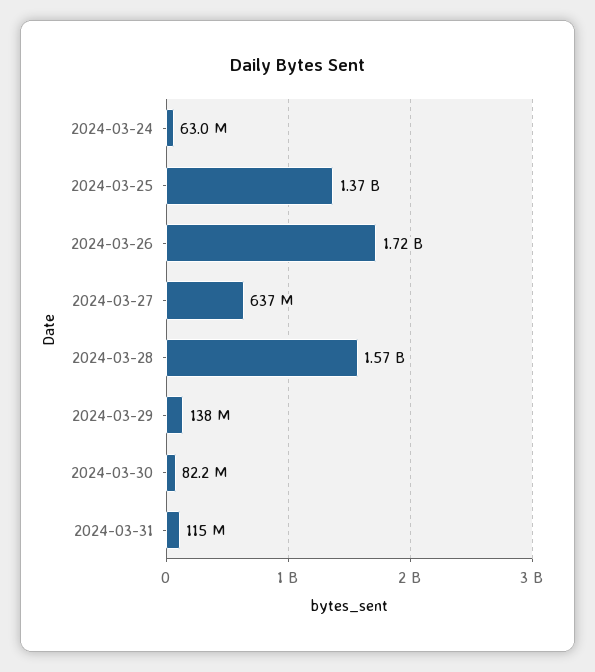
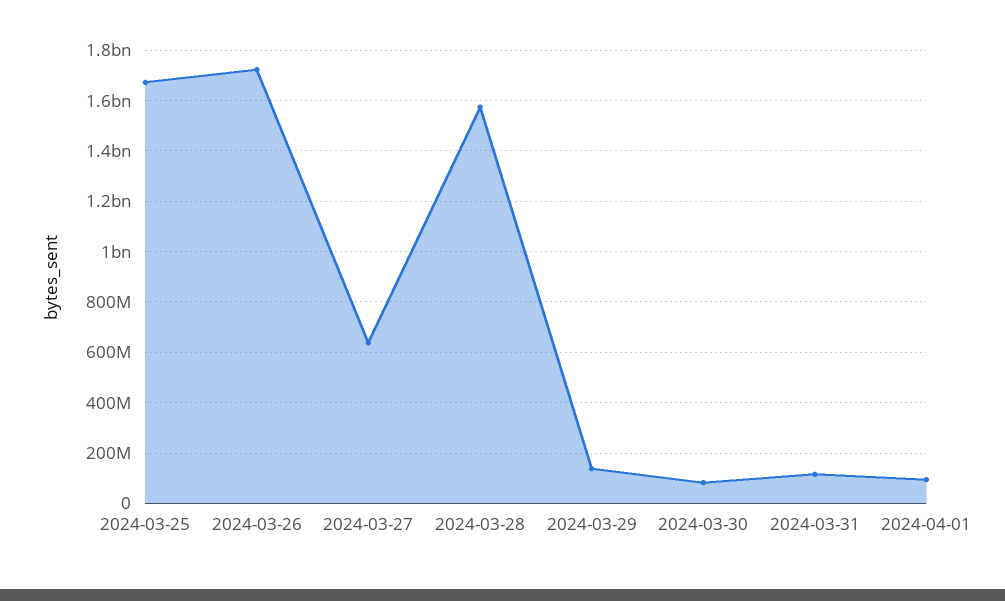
2024-03-24: 63000000 -> none
2024-03-25: 1370000000 -> 1675000000
2024-04-01: none -> 100000000

